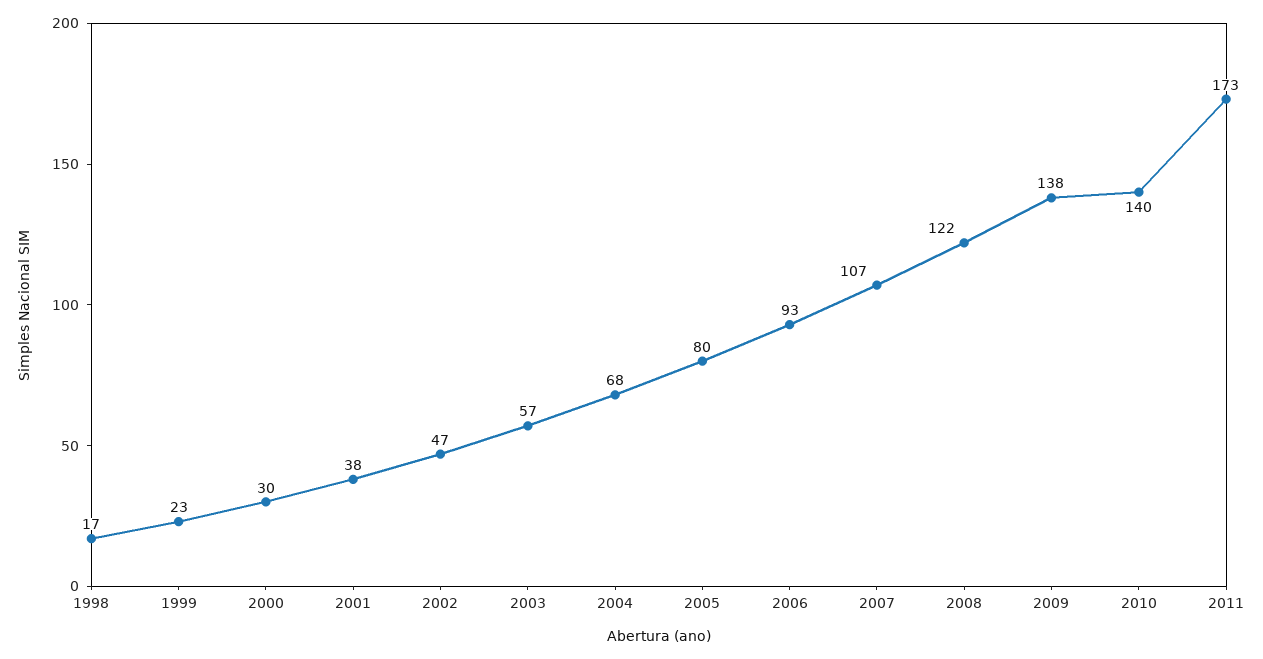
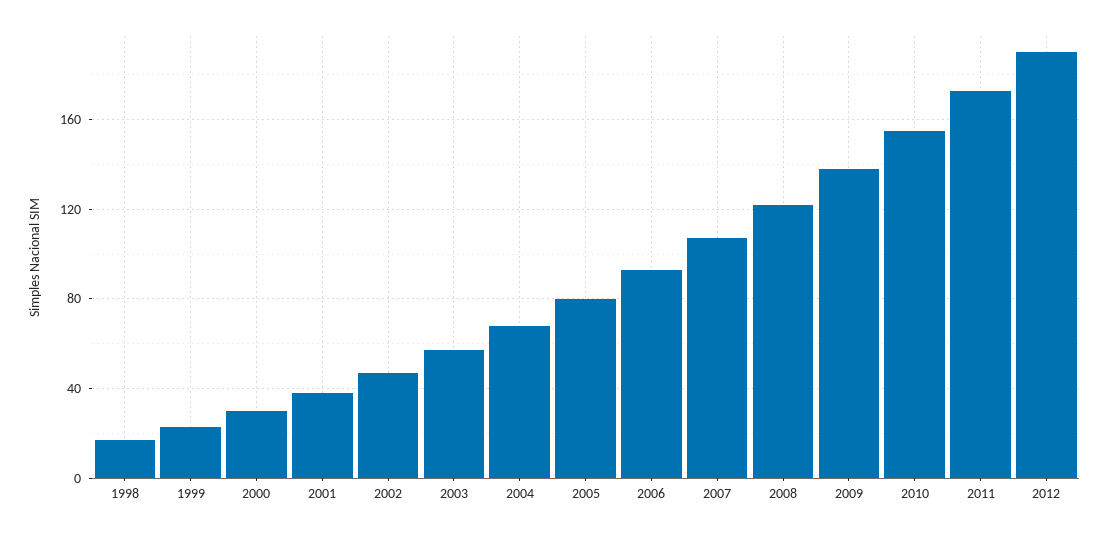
2010: 140 -> 155
2012: none -> 190

